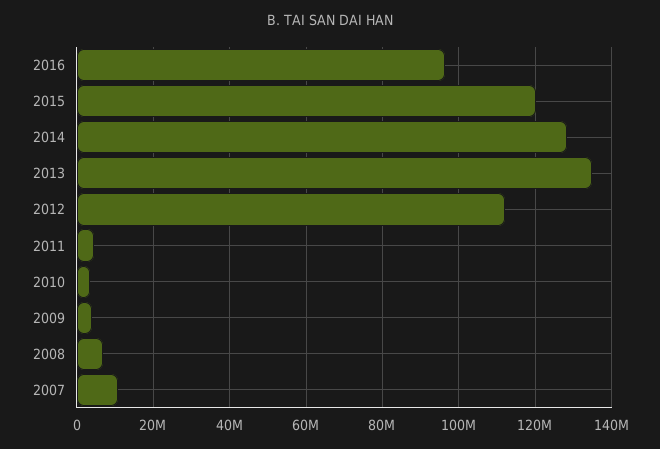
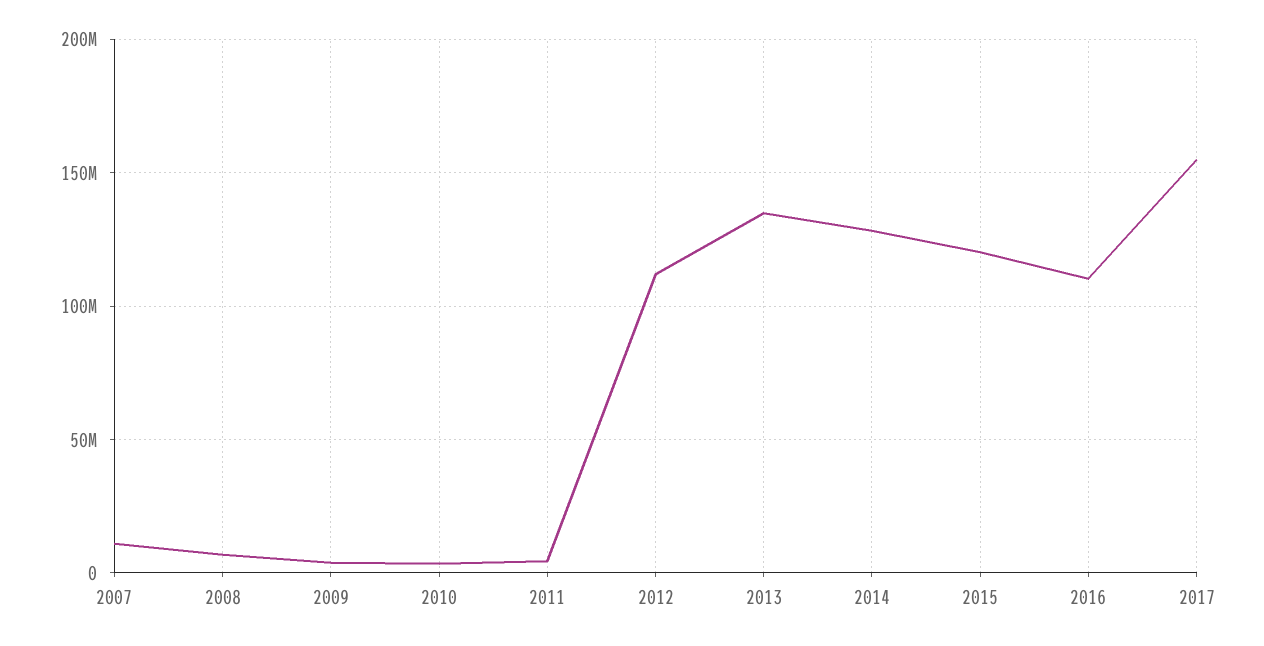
2016: 96000000 -> 110000000
2017: none -> 155000000

